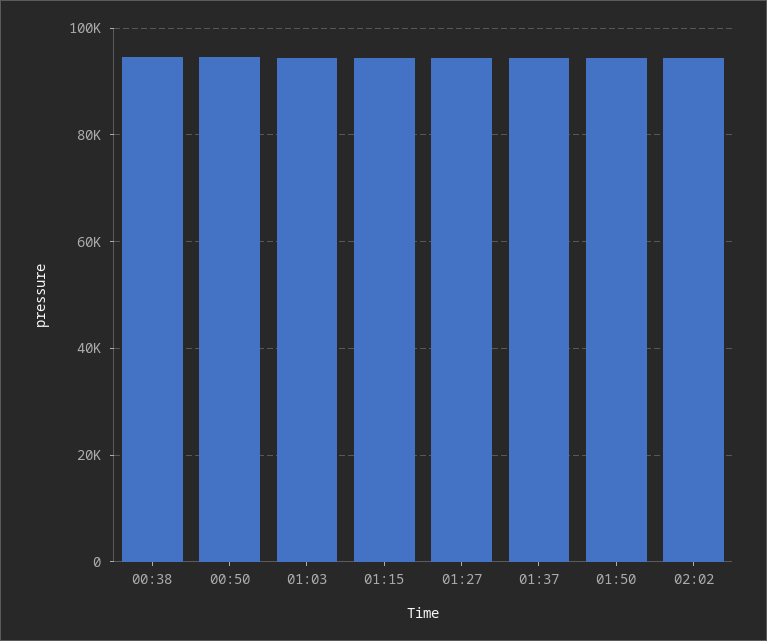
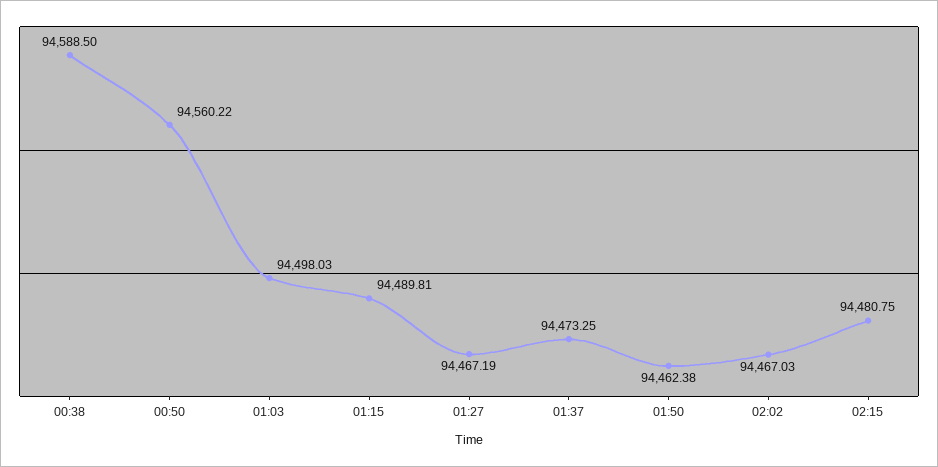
02:15: none -> 94480.75

